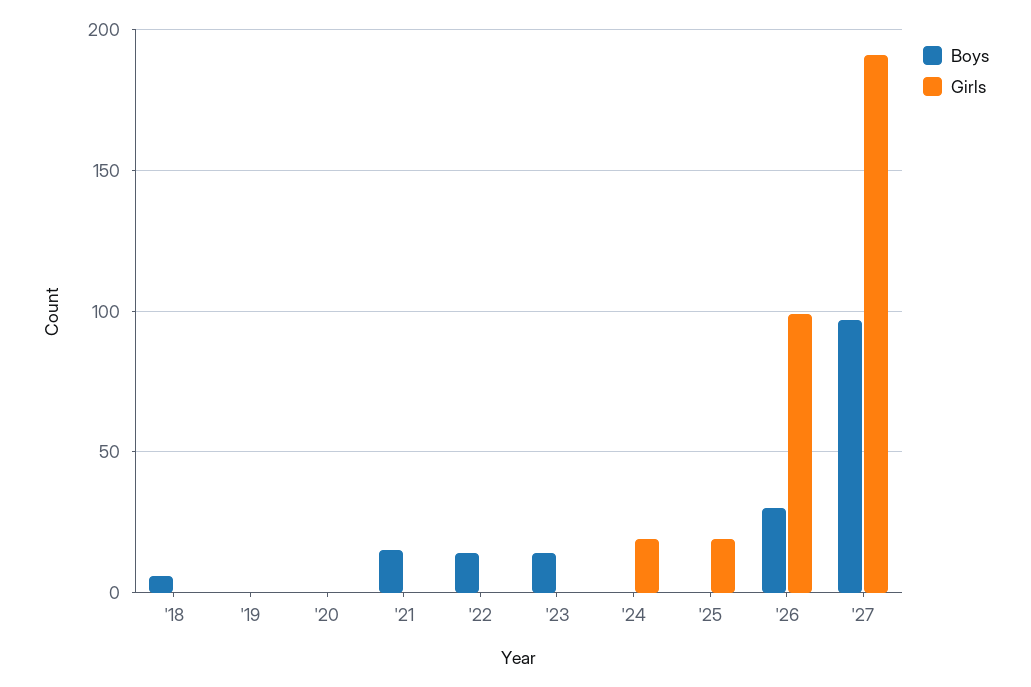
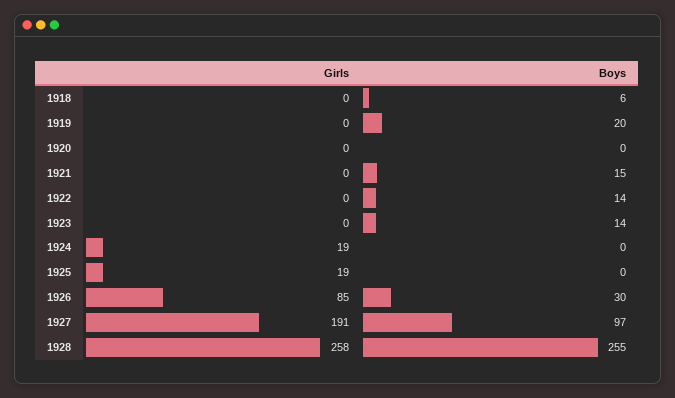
Boys, '19: 0 -> 20
Girls, '26: 100 -> 85
Girls, 1928: none -> 258
Boys, 1928: none -> 255

